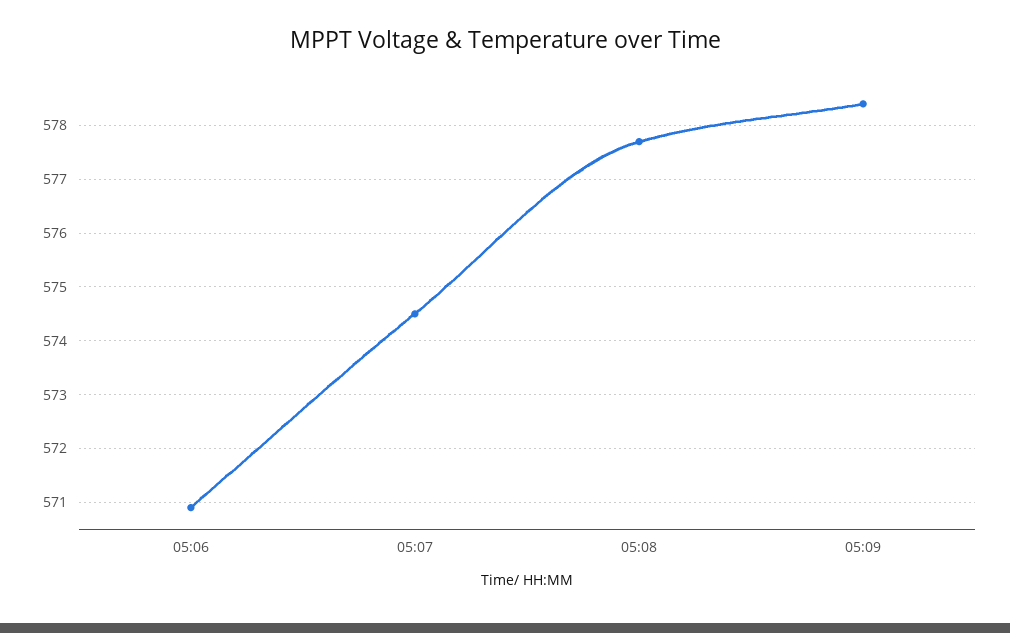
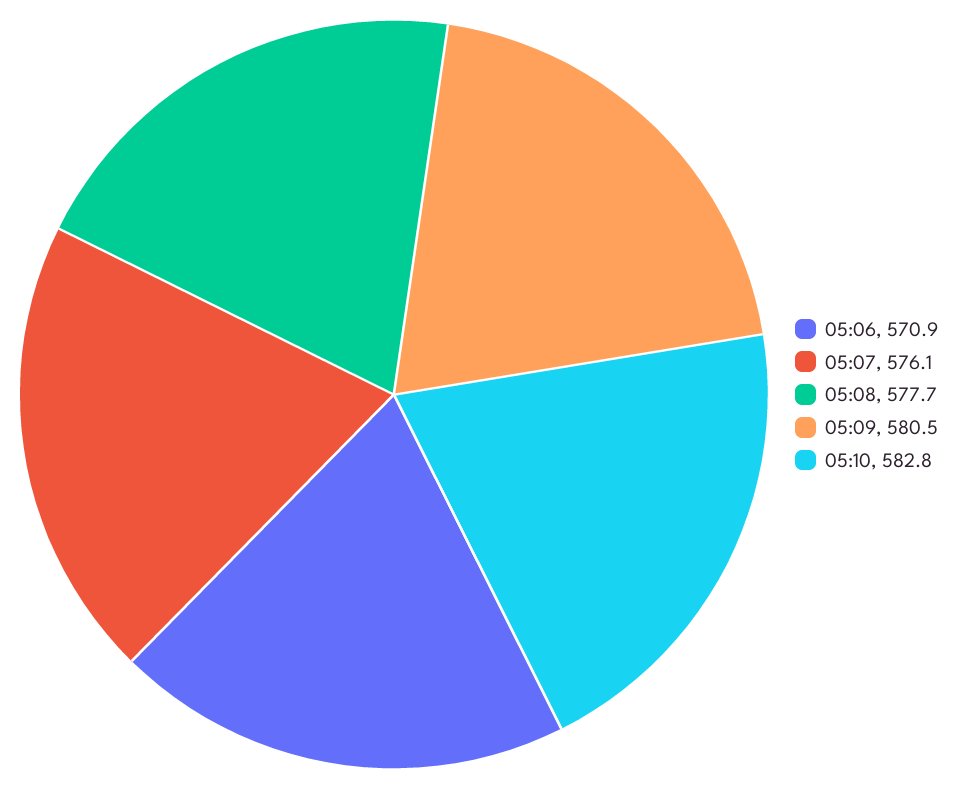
05:07: 574.5 -> 576.1
05:09: 578.5 -> 580.5
05:10: none -> 582.8

